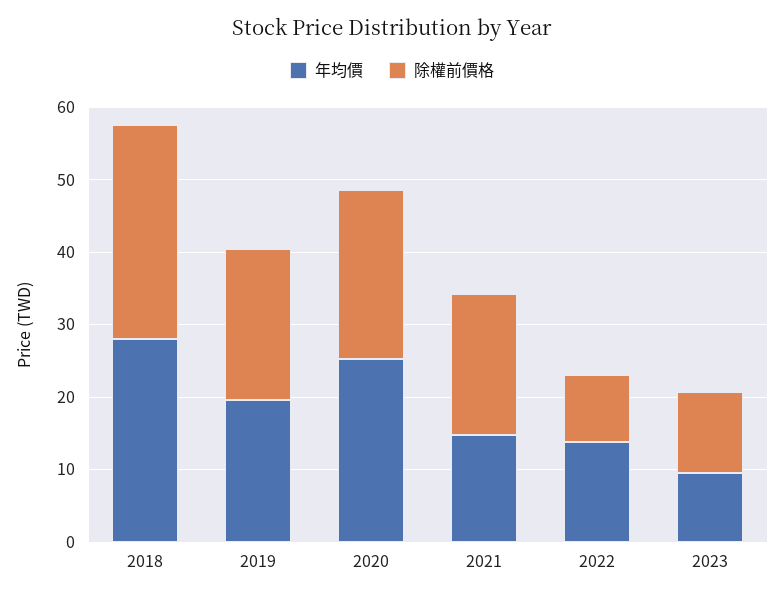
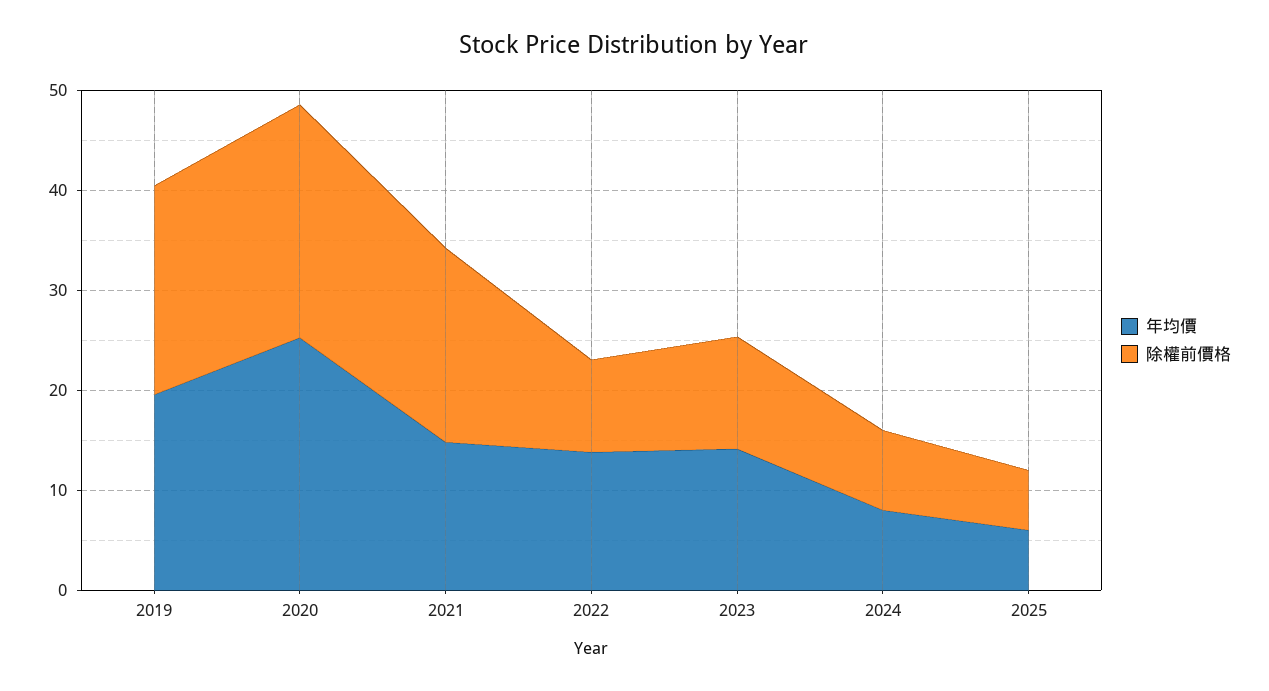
年均價, 2018: 28 -> none
除權前價格, 2018: 30 -> none
年均價, 2023: 10 -> 14
年均價, 2024: none -> 8
除權前價格, 2024: none -> 8
年均價, 2025: none -> 6
除權前價格, 2025: none -> 6

